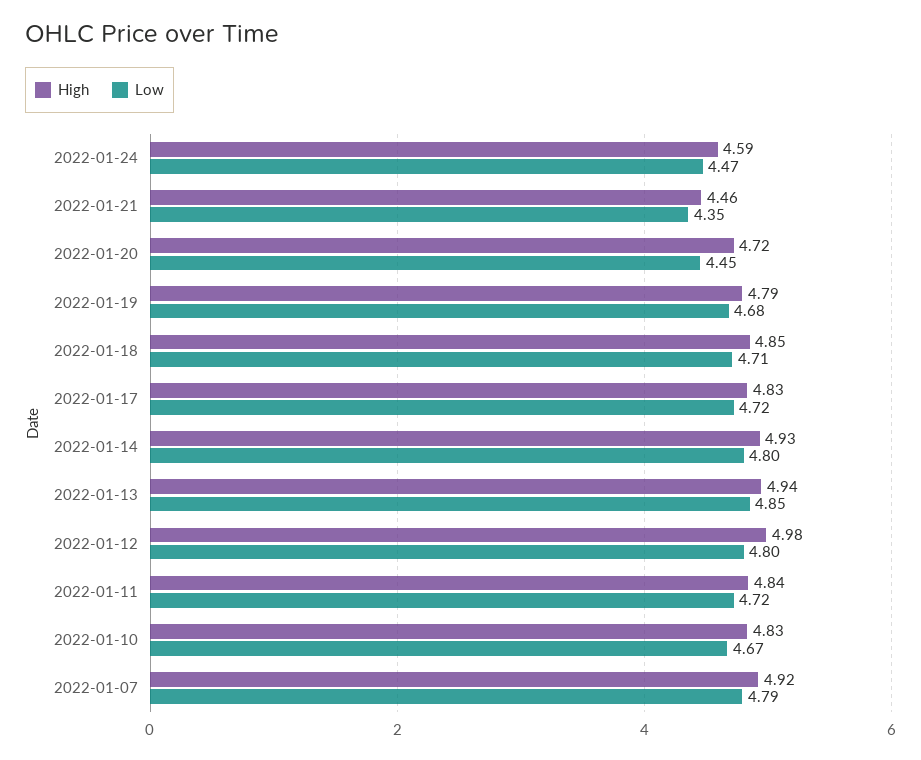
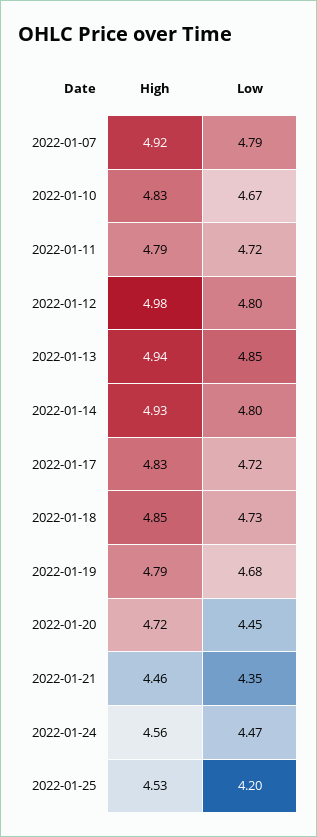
High, 2022-01-24: 4.59 -> 4.56
Low, 2022-01-18: 4.71 -> 4.73
High, 2022-01-11: 4.84 -> 4.79
High, 2022-01-25: none -> 4.53
Low, 2022-01-25: none -> 4.2

